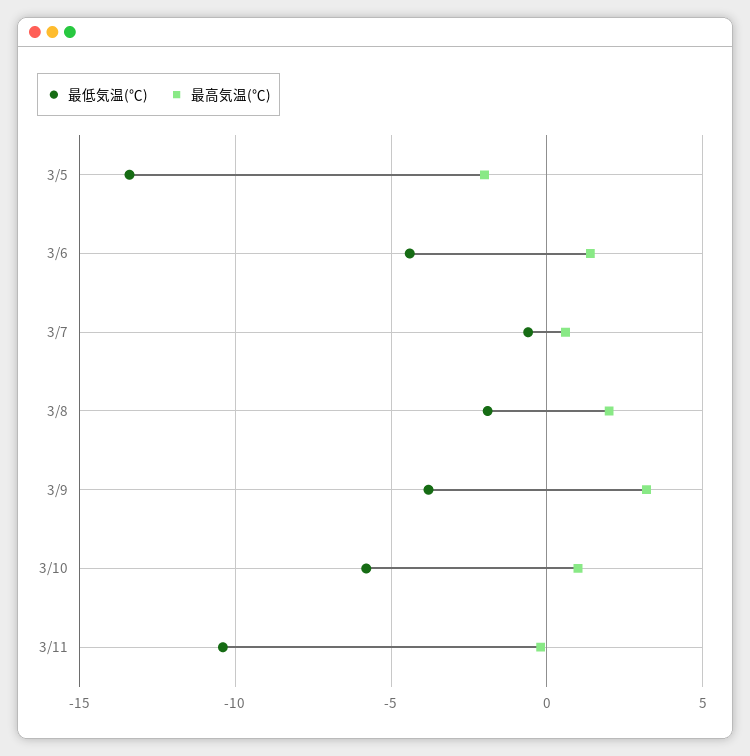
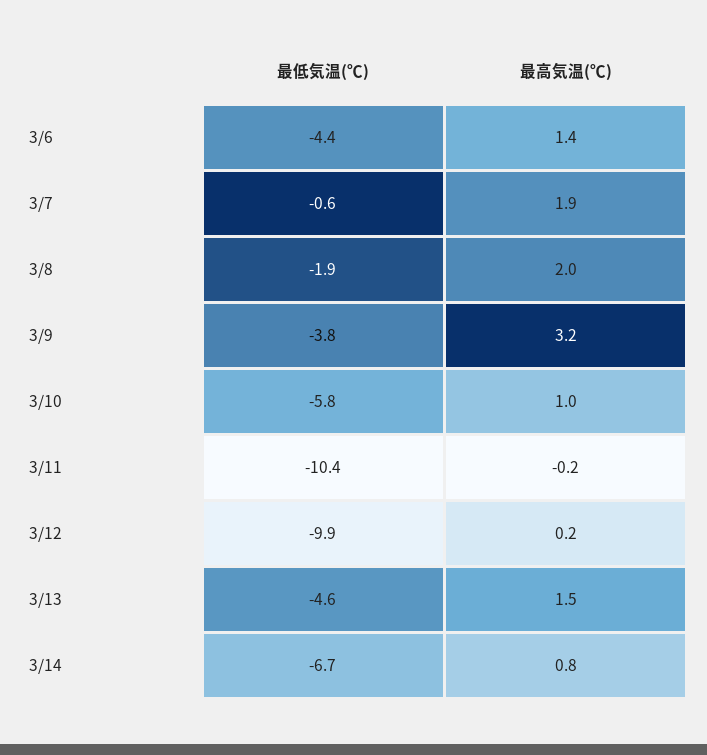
最低気温(℃), 3/5: -13.5 -> none
最高気温(℃), 3/5: -2 -> none
最高気温(℃), 3/7: 0.5 -> 1.9
最低気温(℃), 3/12: none -> -9.9
最高気温(℃), 3/12: none -> 0.2
最低気温(℃), 3/13: none -> -4.6
最高気温(℃), 3/13: none -> 1.5
最低気温(℃), 3/14: none -> -6.7
最高気温(℃), 3/14: none -> 0.8

